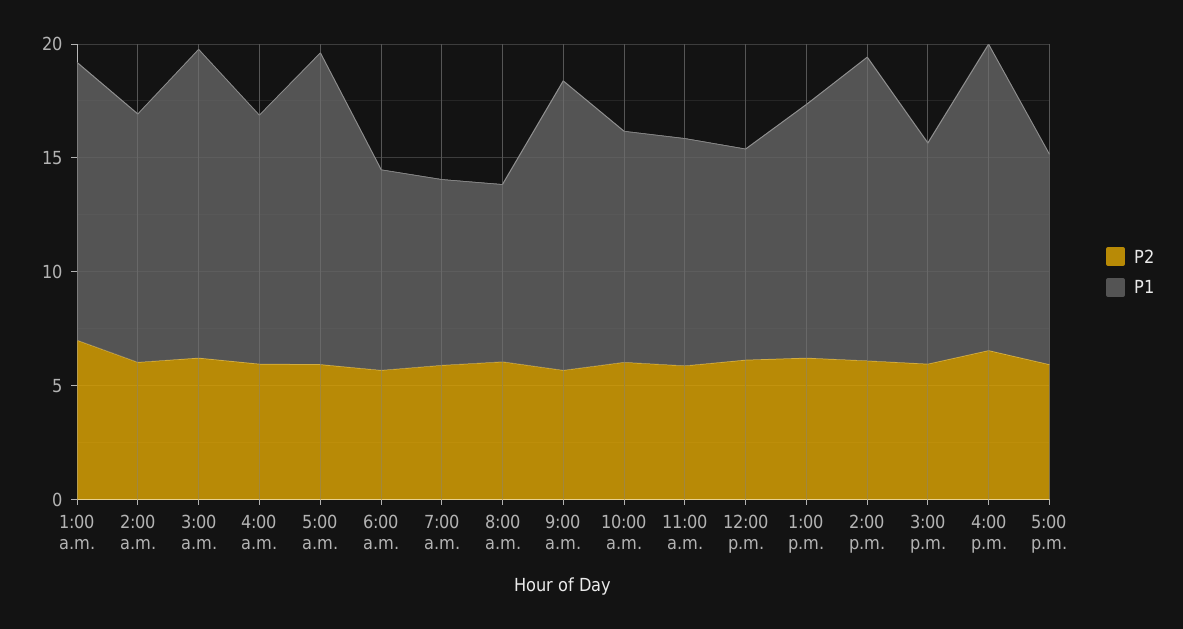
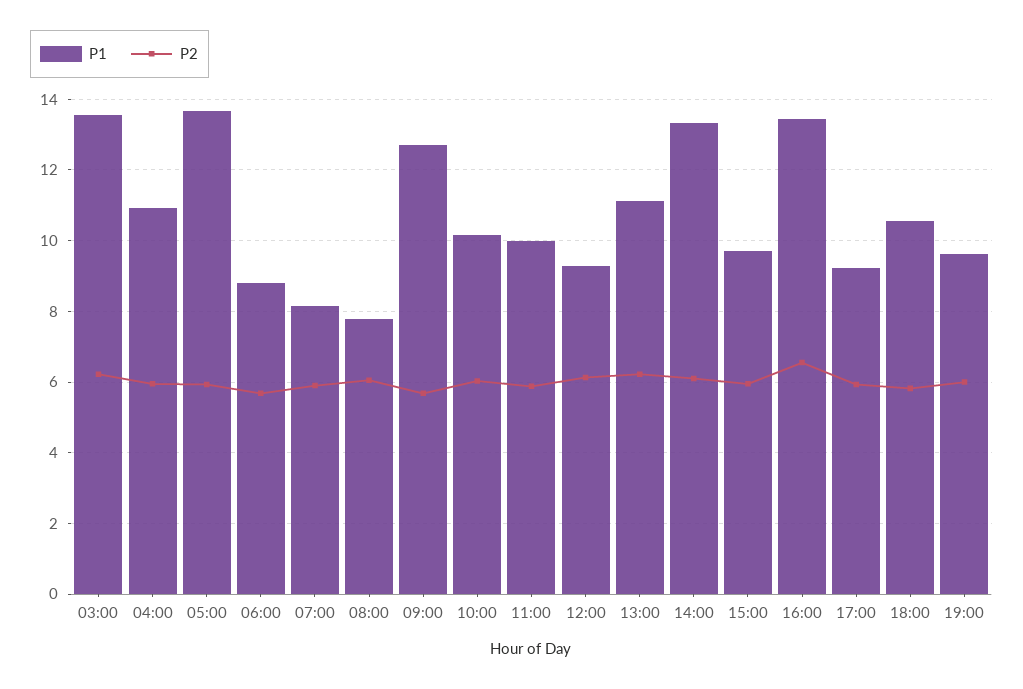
P2, 1:00 a.m.: 7 -> none
P1, 1:00 a.m.: 12 -> none
P2, 2:00 a.m.: 6 -> none
P1, 2:00 a.m.: 11 -> none
P1, 18:00: none -> 10.6
P2, 18:00: none -> 5.8
P1, 19:00: none -> 9.6
P2, 19:00: none -> 6

